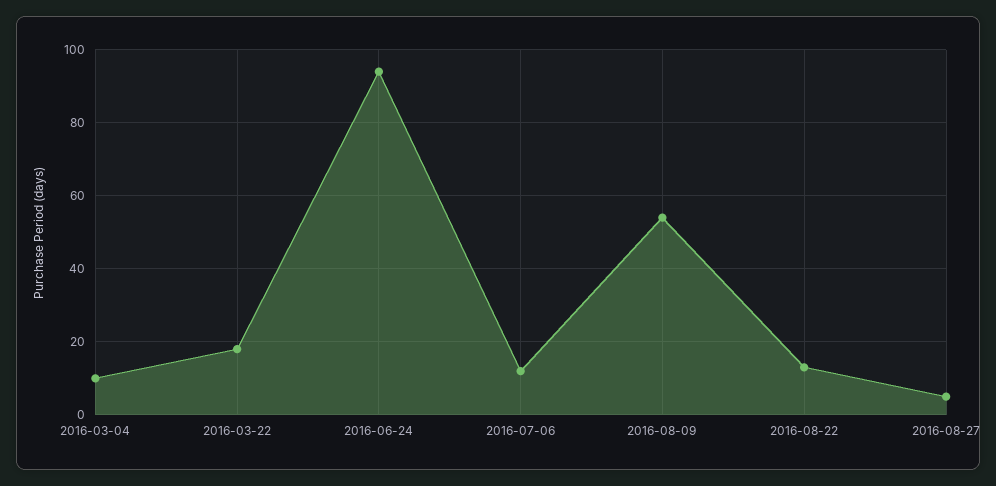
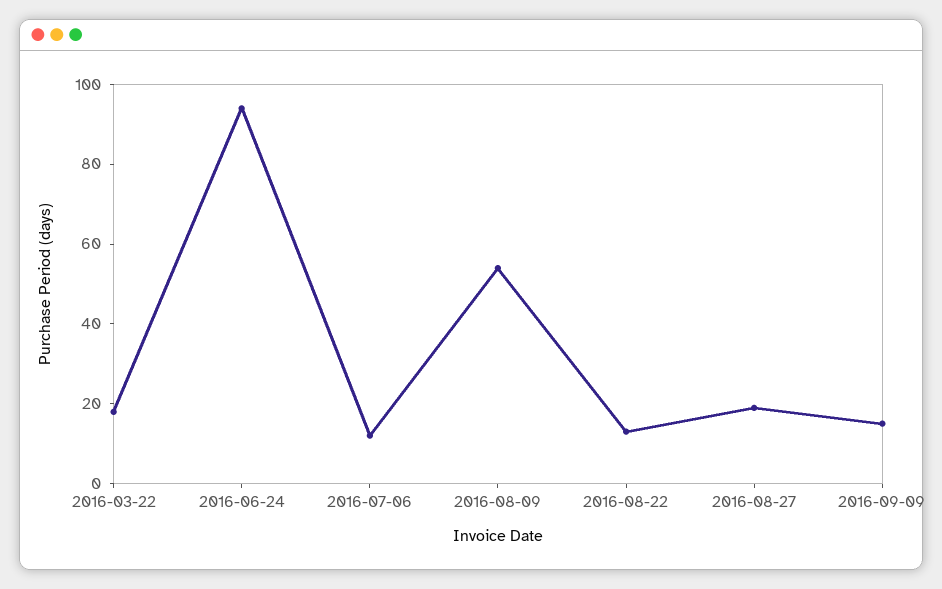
2016-03-04: 10 -> none
2016-08-27: 5 -> 20
2016-09-09: none -> 15

